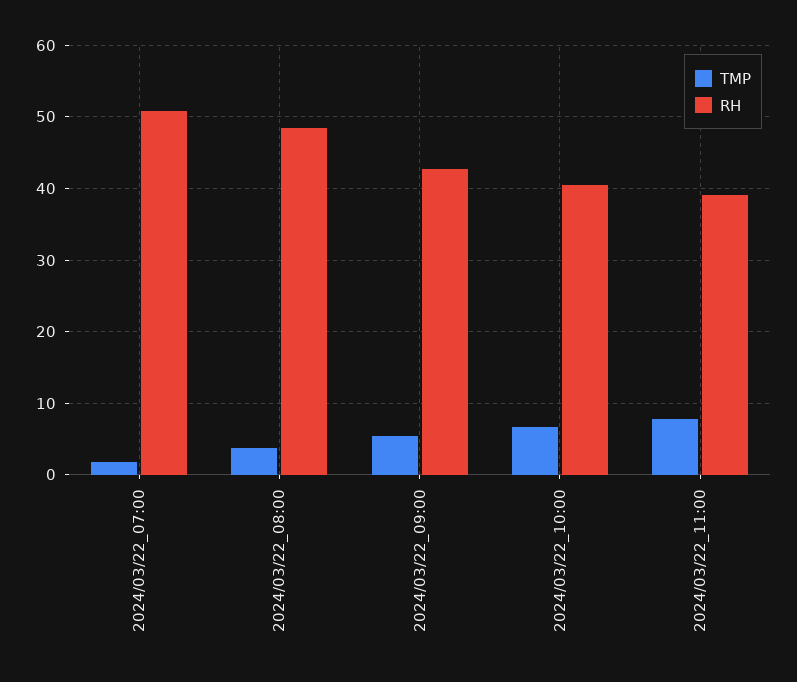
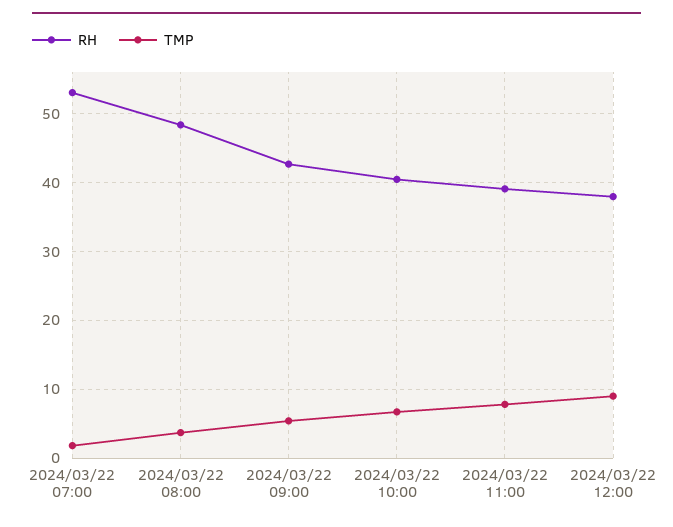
RH, 2024/03/22_07:00: 51 -> 53
RH, 2024/03/22 12:00: none -> 38
TMP, 2024/03/22 12:00: none -> 9

